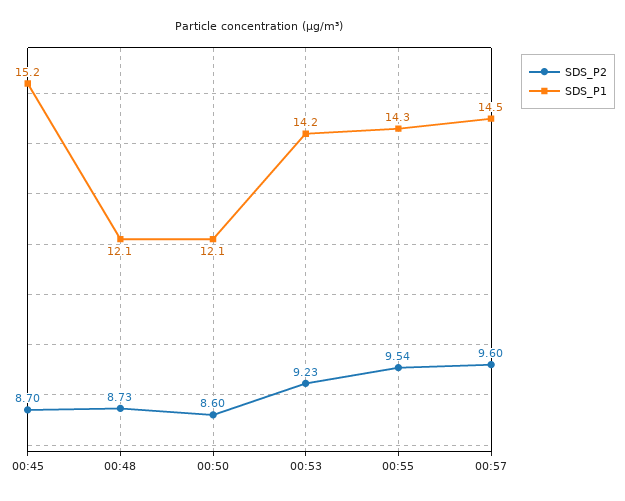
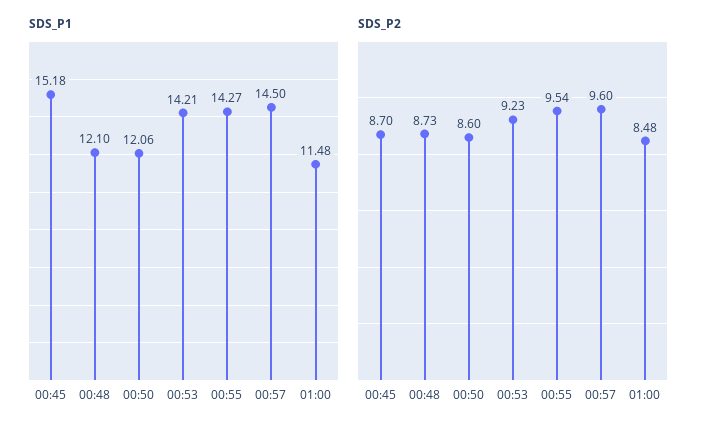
SDS_P1, 01:00: none -> 11.48
SDS_P2, 01:00: none -> 8.48

